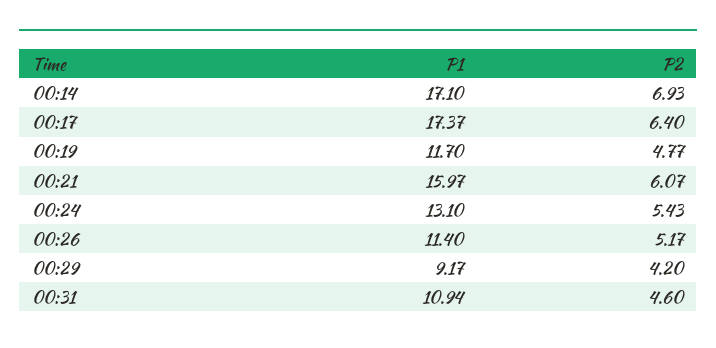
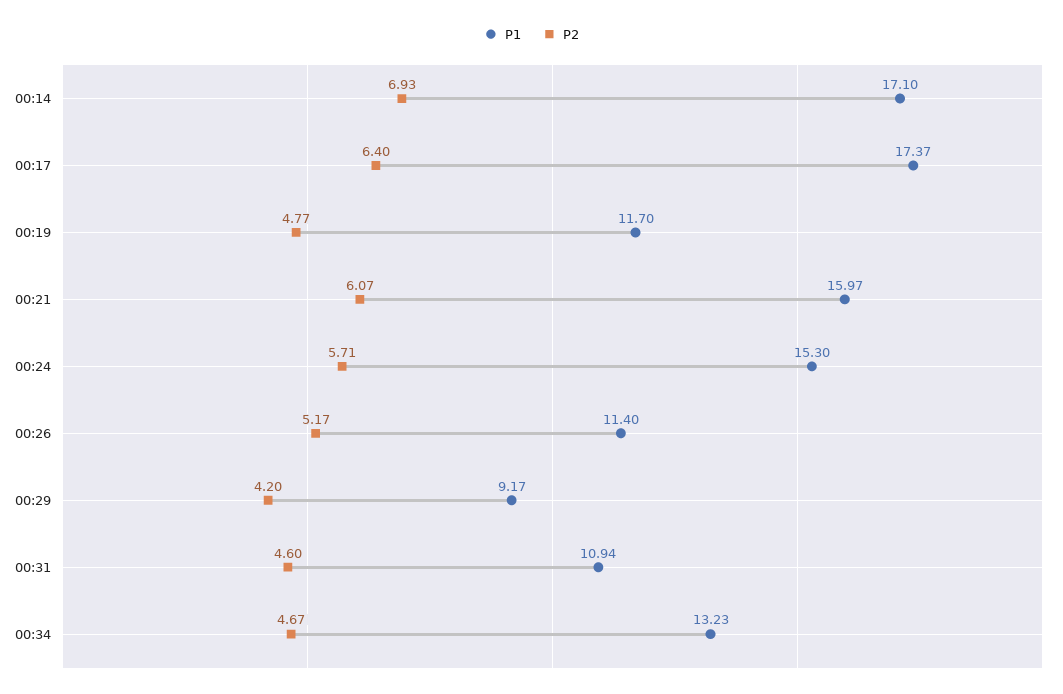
P1, 00:24: 13.1 -> 15.3
P2, 00:24: 5.43 -> 5.71
P1, 00:34: none -> 13.23
P2, 00:34: none -> 4.67

